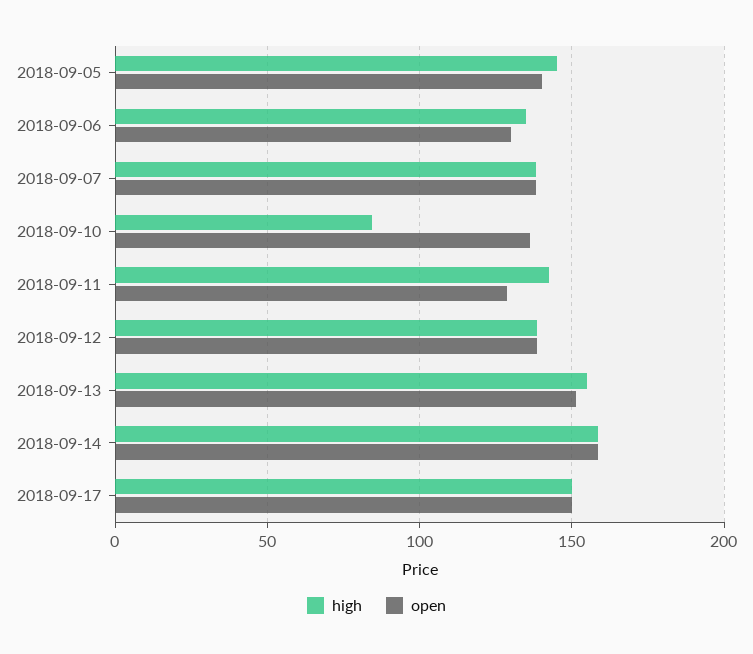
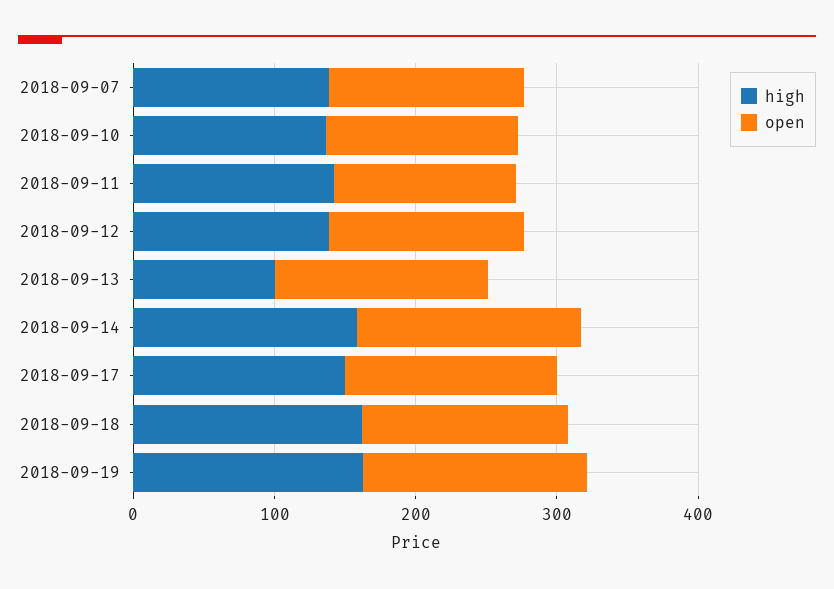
high, 2018-09-05: 145 -> none
open, 2018-09-05: 140 -> none
high, 2018-09-06: 135 -> none
open, 2018-09-06: 130 -> none
high, 2018-09-10: 85 -> 140
high, 2018-09-13: 155 -> 100
high, 2018-09-18: none -> 160
open, 2018-09-18: none -> 140
high, 2018-09-19: none -> 160
open, 2018-09-19: none -> 160

